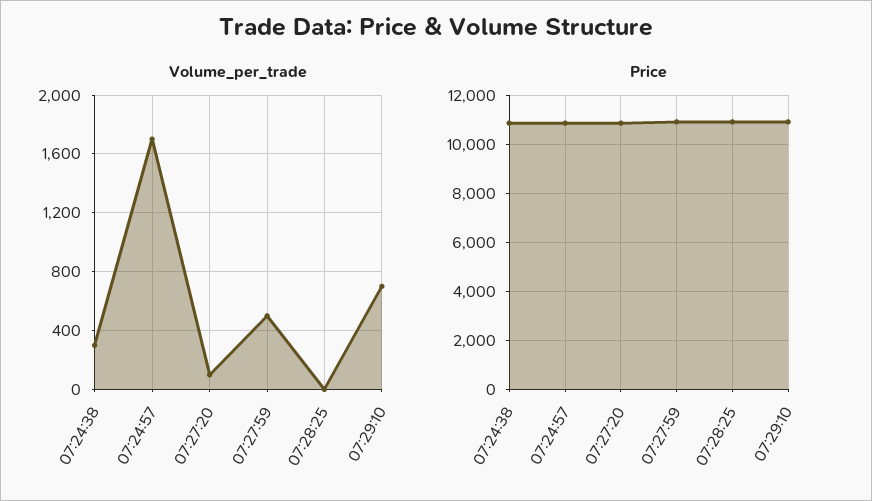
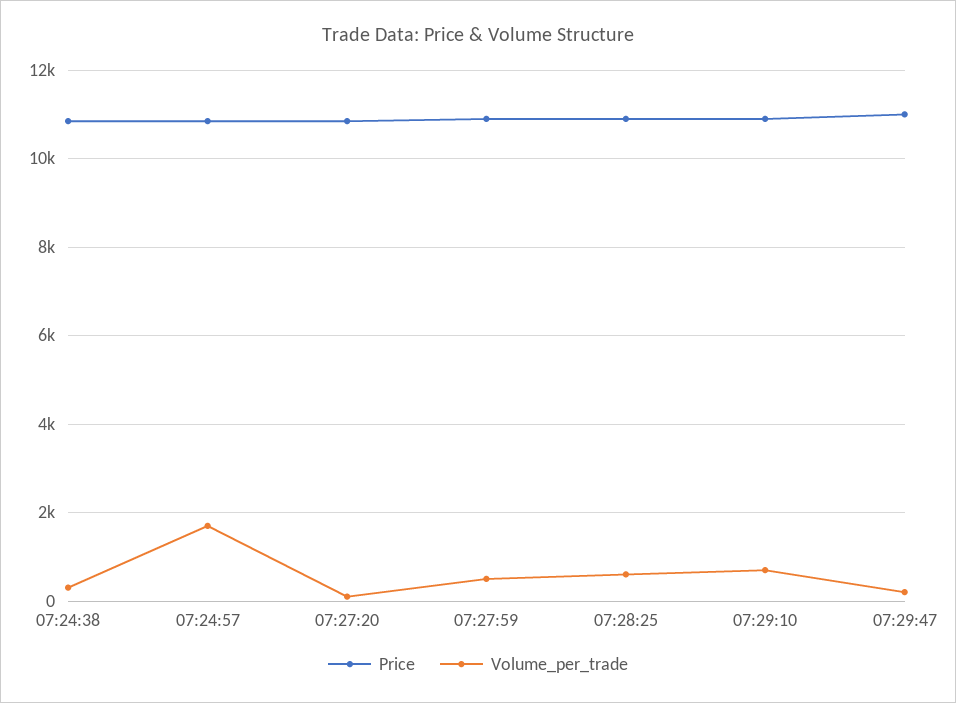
Volume_per_trade, 07:28:25: 0 -> 600
Price, 07:29:47: none -> 11000
Volume_per_trade, 07:29:47: none -> 200

